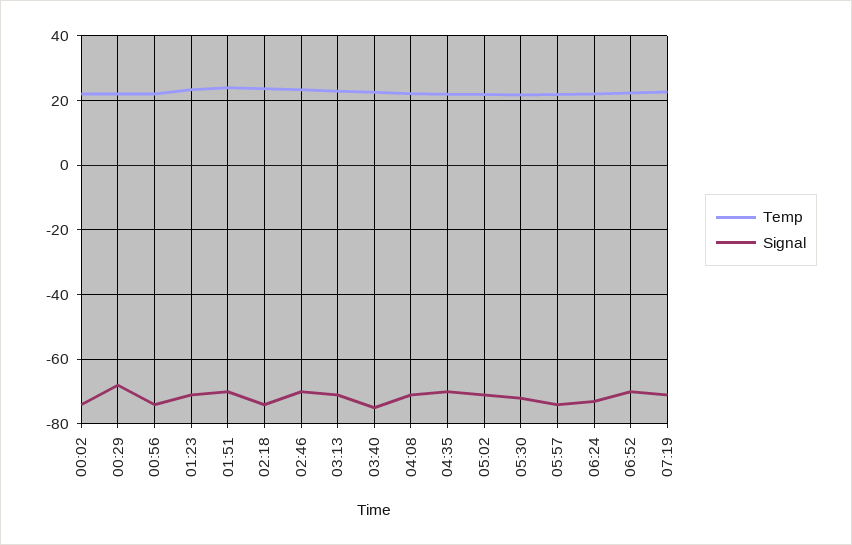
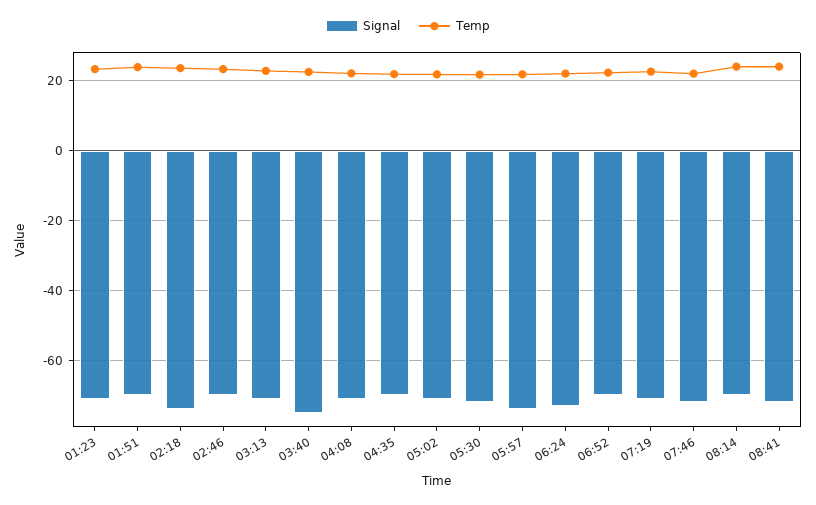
Temp, 00:02: 22 -> none
Signal, 00:02: -74 -> none
Temp, 00:29: 22 -> none
Signal, 00:29: -68 -> none
Temp, 00:56: 22 -> none
Signal, 00:56: -74 -> none
Signal, 07:46: none -> -72
Temp, 07:46: none -> 22
Signal, 08:14: none -> -70
Temp, 08:14: none -> 24
Signal, 08:41: none -> -72
Temp, 08:41: none -> 24

